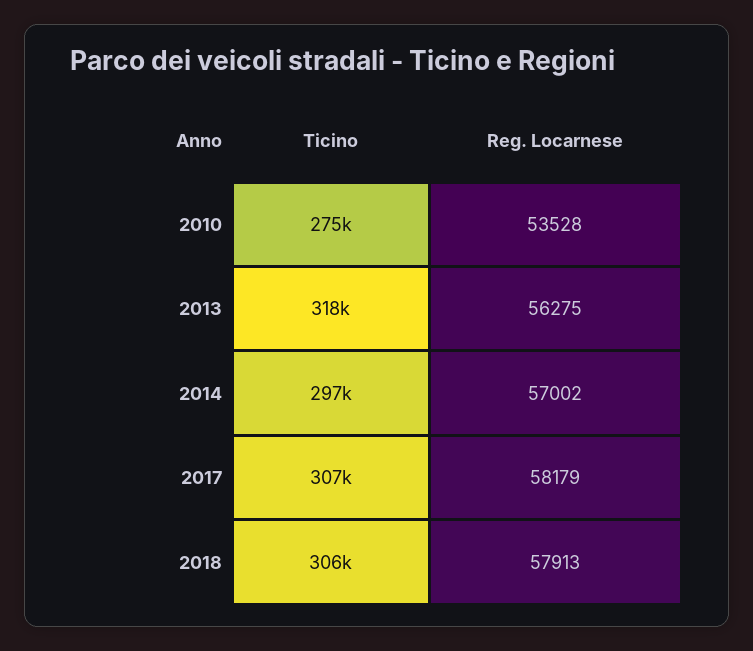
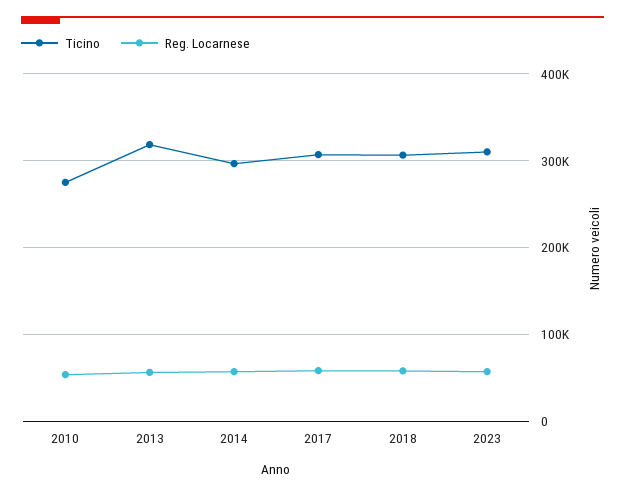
Ticino, 2023: none -> 310000
Reg. Locarnese, 2023: none -> 60000

